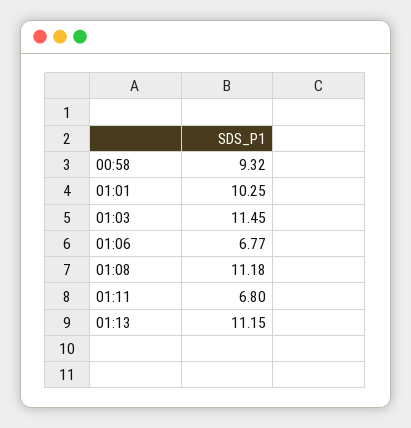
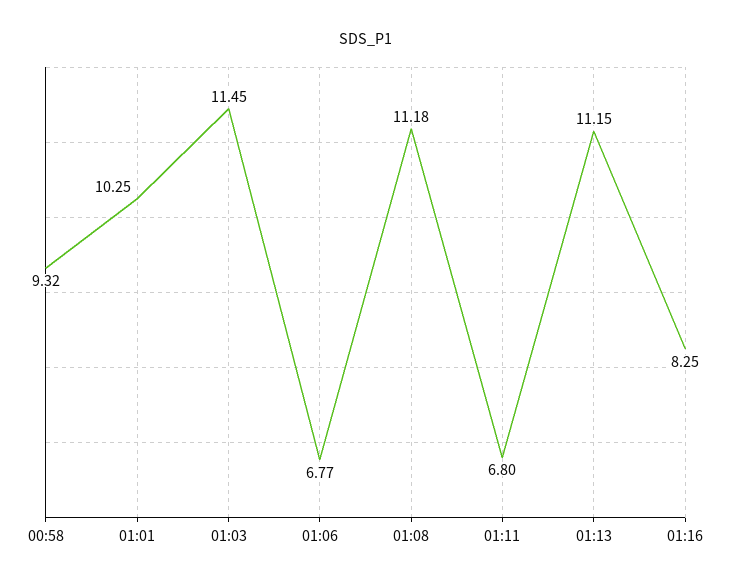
01:16: none -> 8.25

